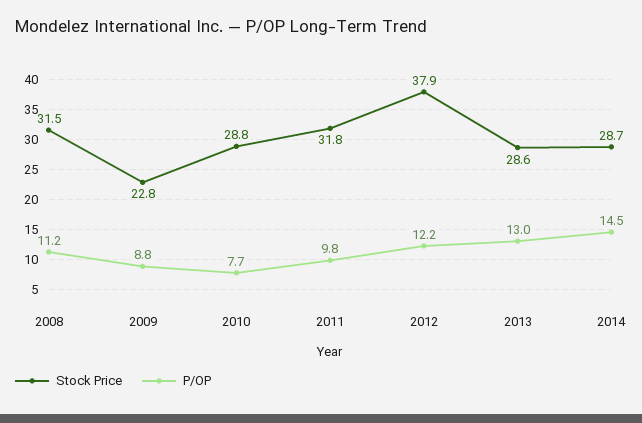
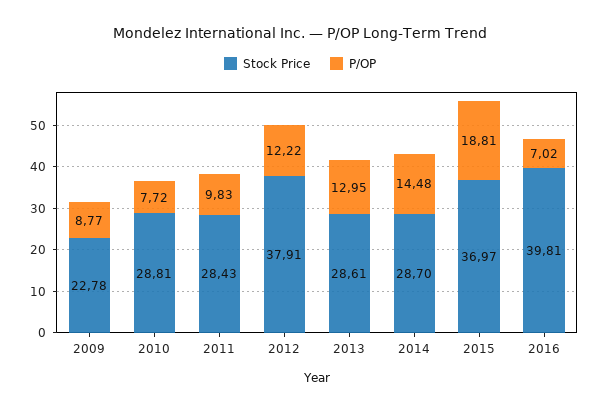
Stock Price, 2008: 31.5 -> none
P/OP, 2008: 11.2 -> none
Stock Price, 2011: 31.8 -> 28.43
Stock Price, 2015: none -> 36.97
P/OP, 2015: none -> 18.81
Stock Price, 2016: none -> 39.81
P/OP, 2016: none -> 7.02

